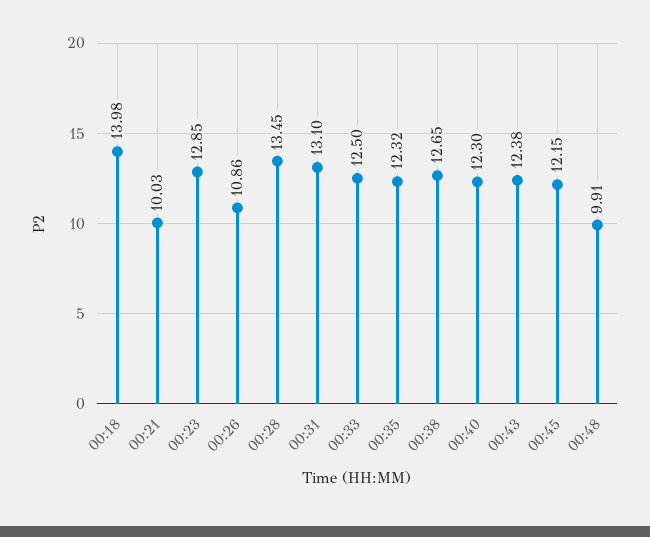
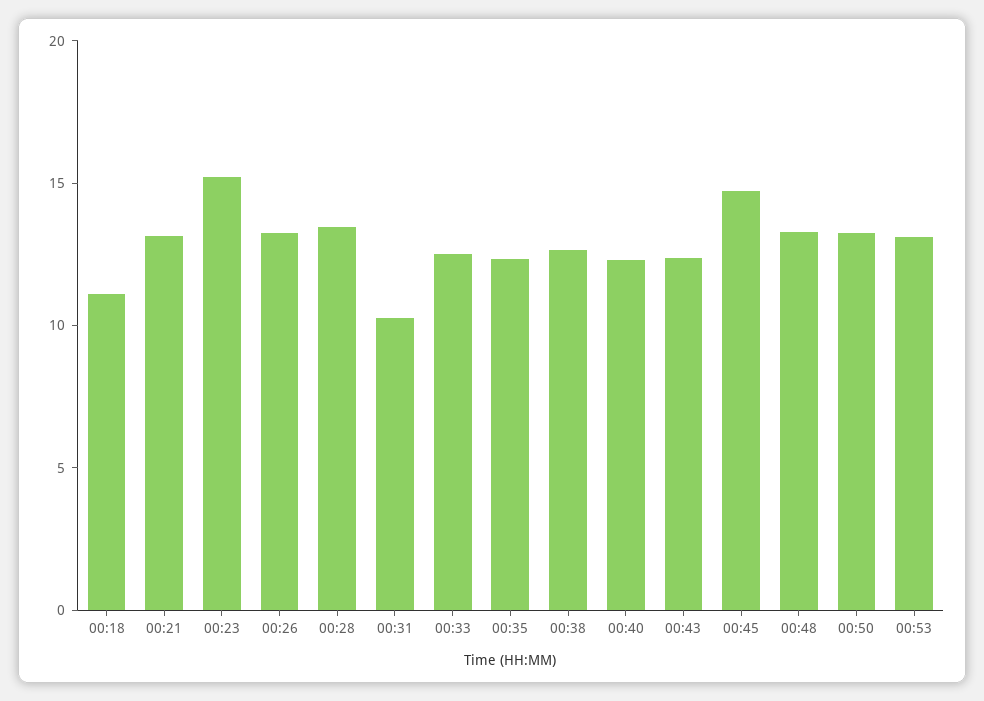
00:18: 13.98 -> 11
00:21: 10.03 -> 13
00:23: 12.85 -> 15
00:26: 10.86 -> 13
00:31: 13.1 -> 10
00:45: 12.15 -> 15
00:48: 9.91 -> 13
00:50: none -> 13
00:53: none -> 13

